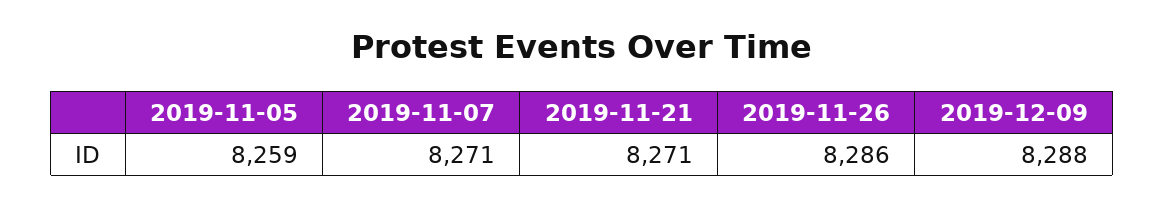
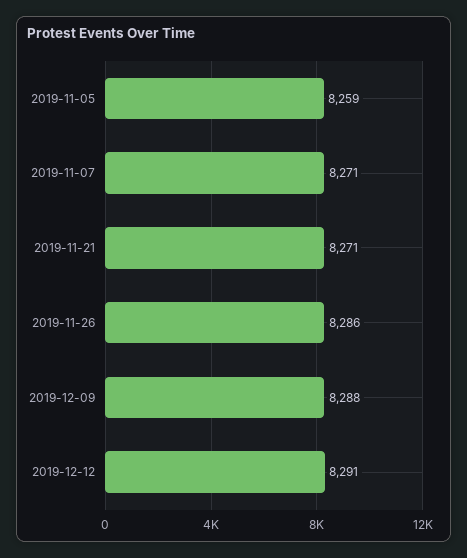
2019-12-12: none -> 8291

